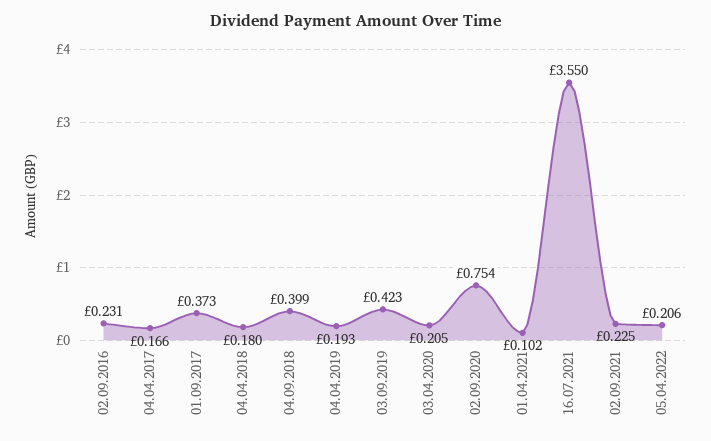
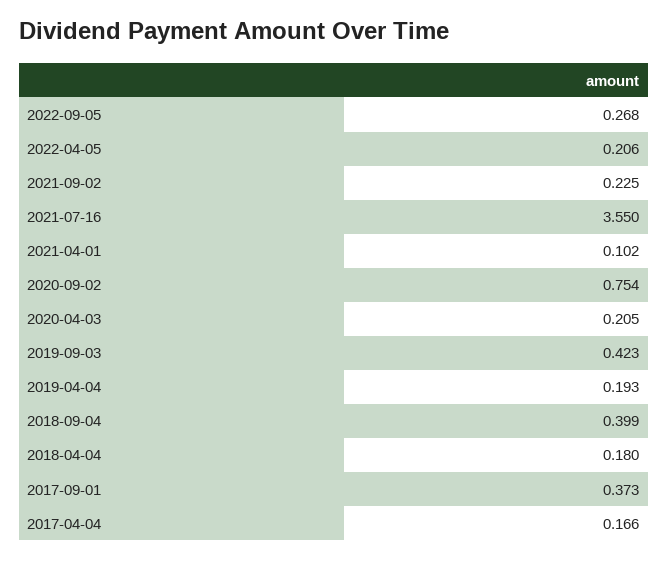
02.09.2016: 0.231 -> none
2022-09-05: none -> 0.268

